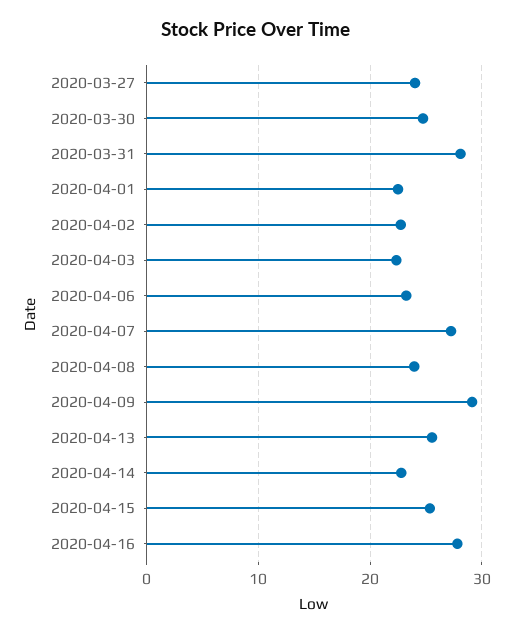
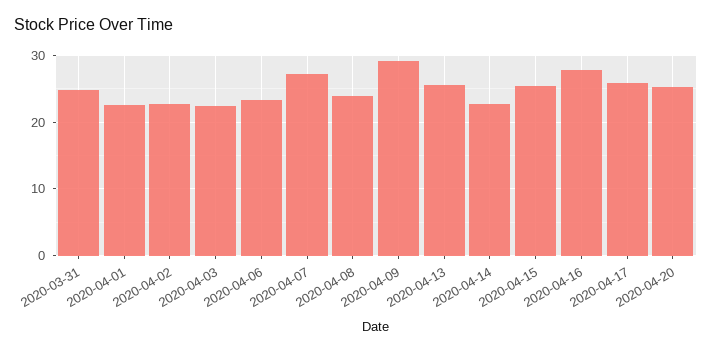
2020-03-27: 24 -> none
2020-03-30: 25 -> none
2020-03-31: 28 -> 25
2020-04-17: none -> 26
2020-04-20: none -> 25

